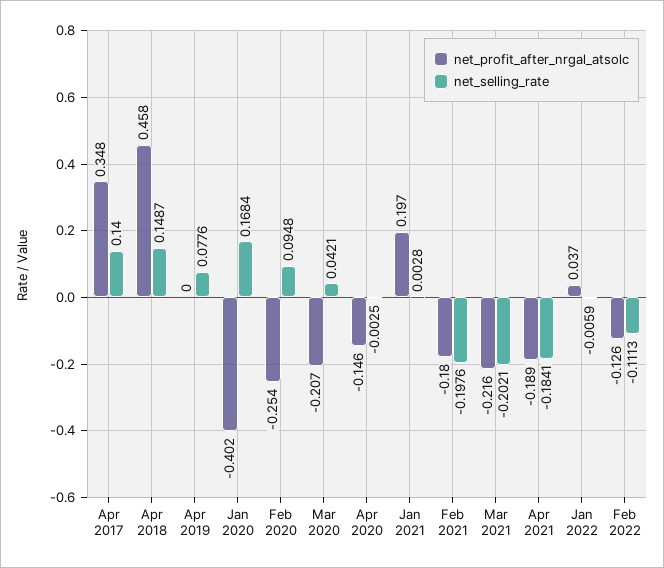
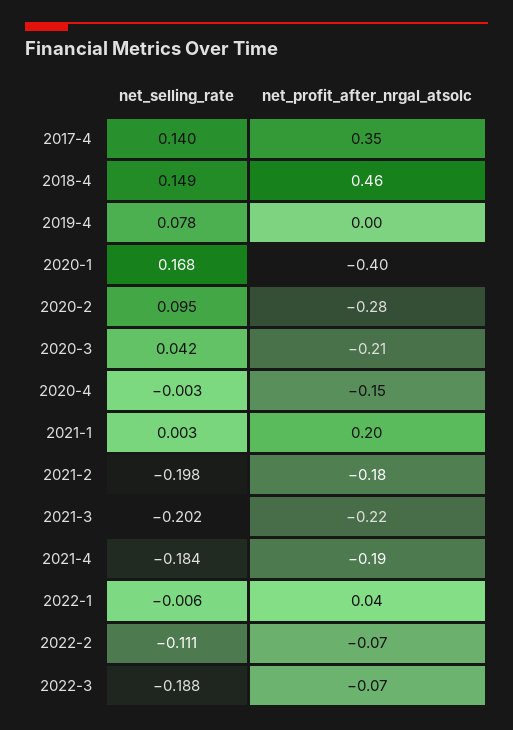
net_profit_after_nrgal_atsolc, Feb 2020: -0.254 -> -0.28
net_profit_after_nrgal_atsolc, Feb 2022: -0.126 -> -0.07
net_selling_rate, 2022-3: none -> -0.188
net_profit_after_nrgal_atsolc, 2022-3: none -> -0.07

